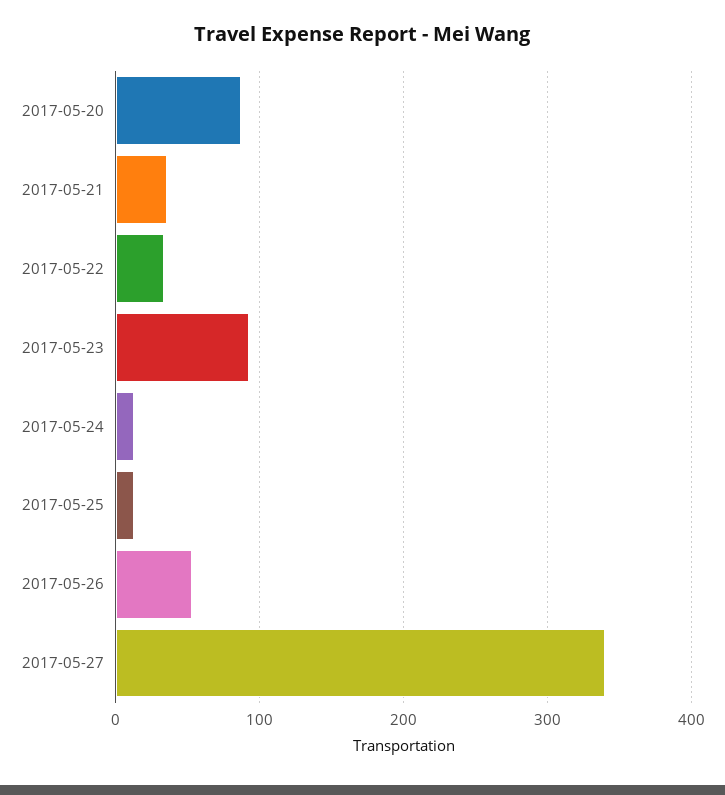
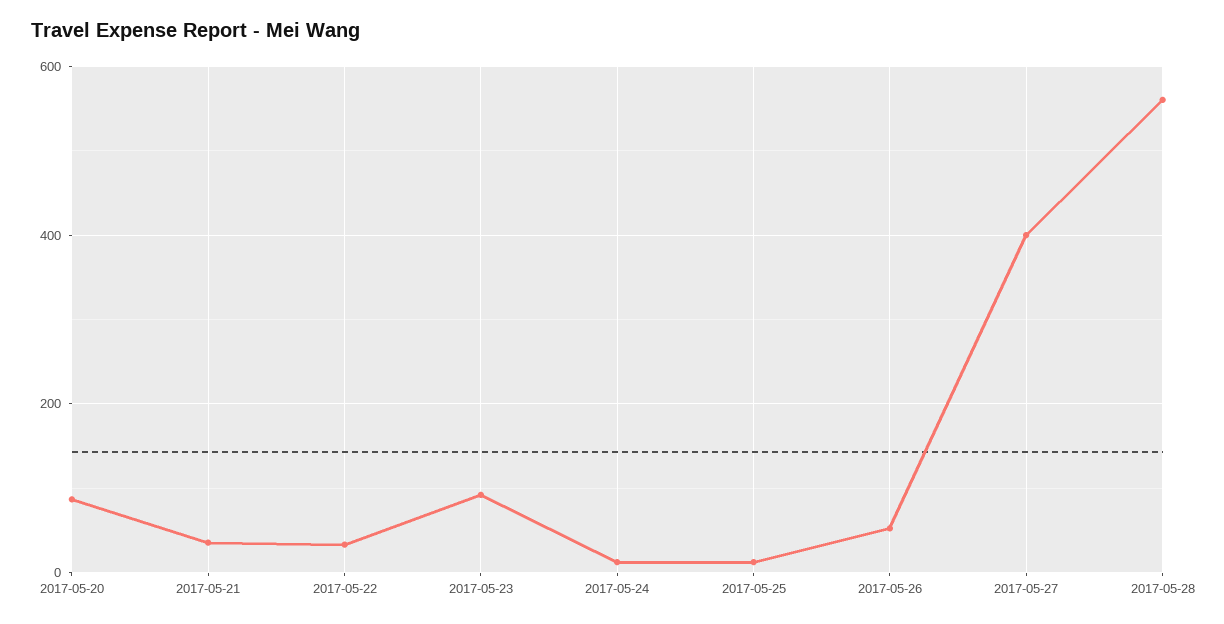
2017-05-27: 340 -> 400
2017-05-28: none -> 560

